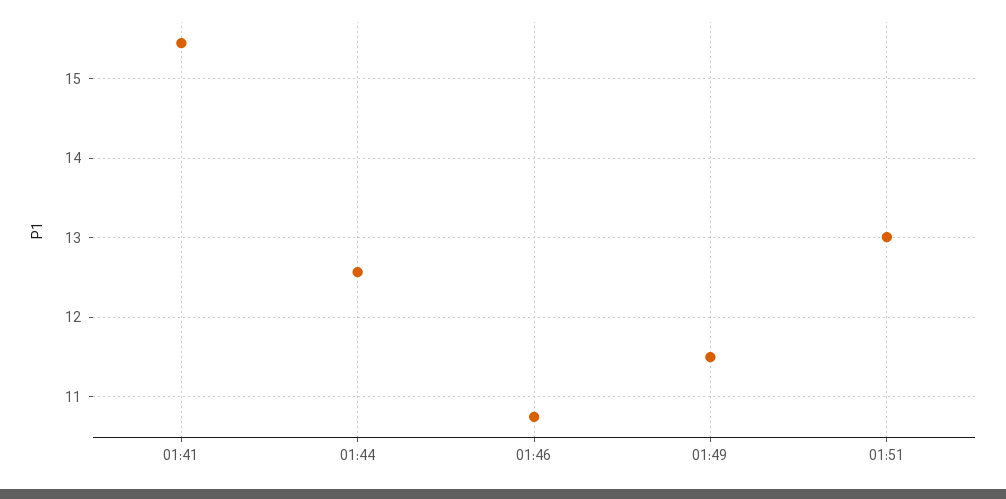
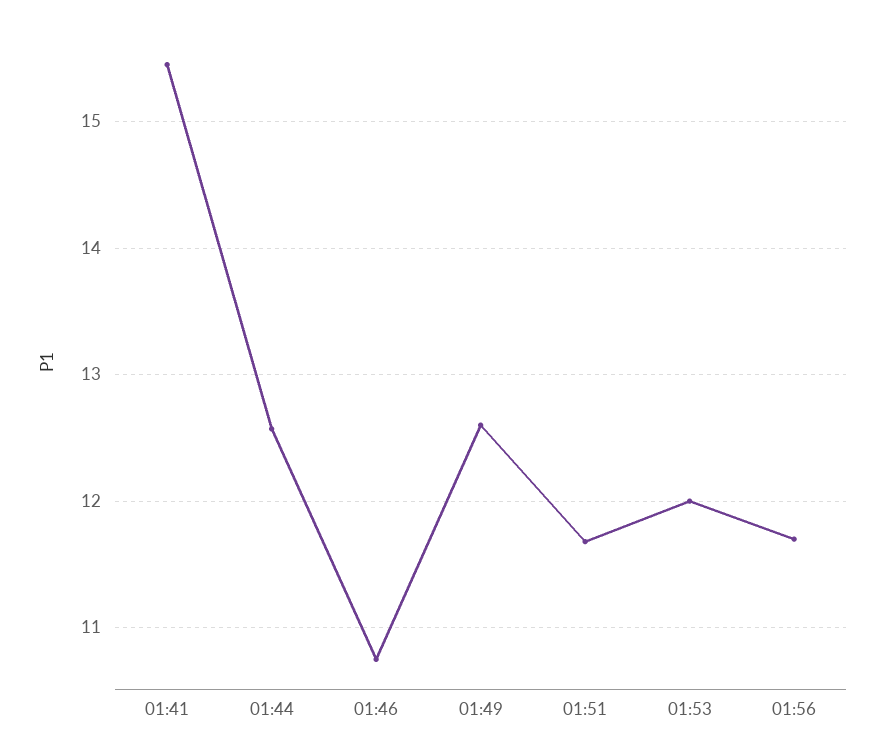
01:49: 11.5 -> 12.6
01:51: 13 -> 11.7
01:53: none -> 12
01:56: none -> 11.7

